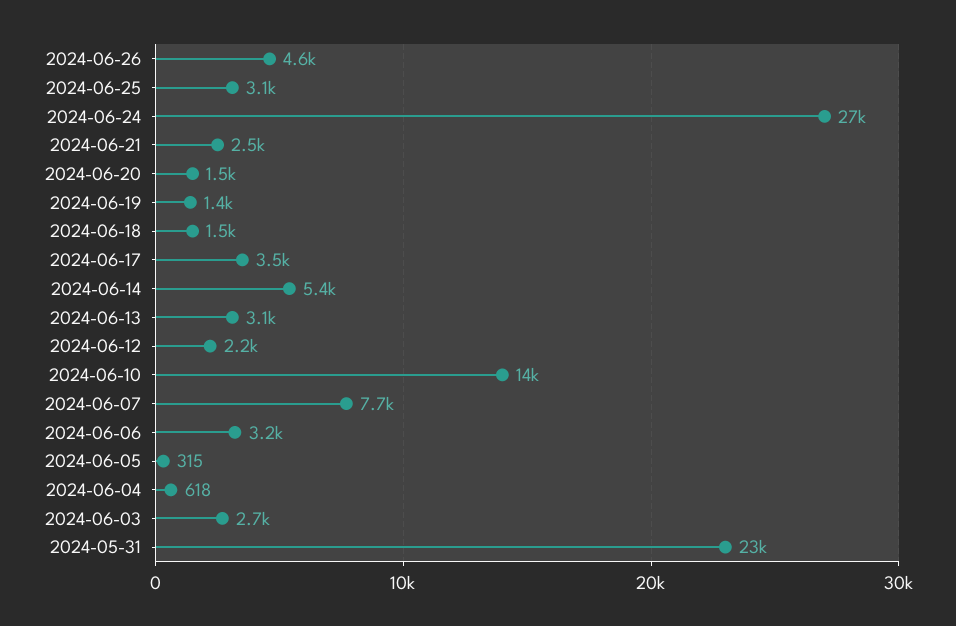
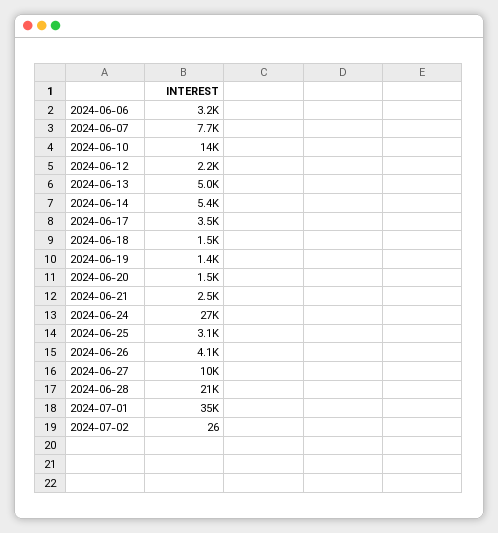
2024-06-26: 4600 -> 4100
2024-06-13: 3100 -> 5000
2024-06-05: 315 -> none
2024-06-04: 618 -> none
2024-06-03: 2700 -> none
2024-05-31: 23000 -> none
2024-06-27: none -> 10000
2024-06-28: none -> 21000
2024-07-01: none -> 35000
2024-07-02: none -> 26

